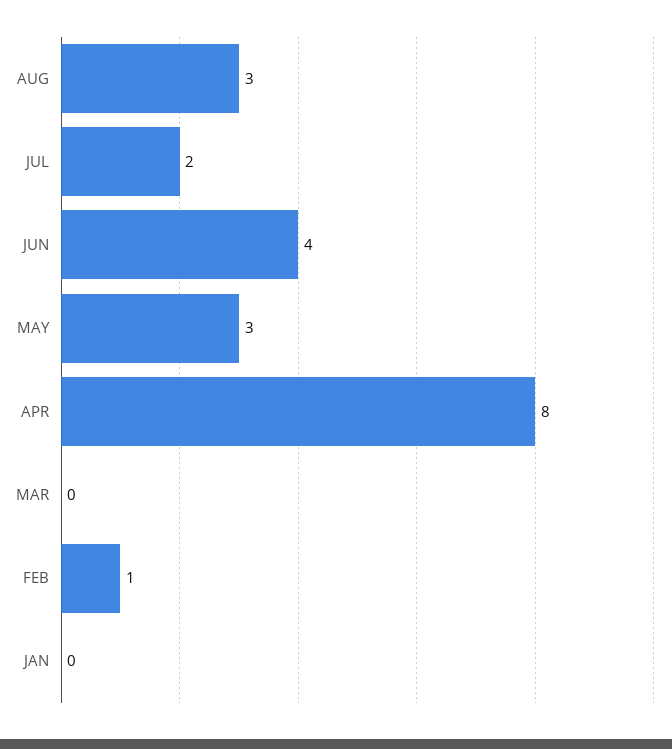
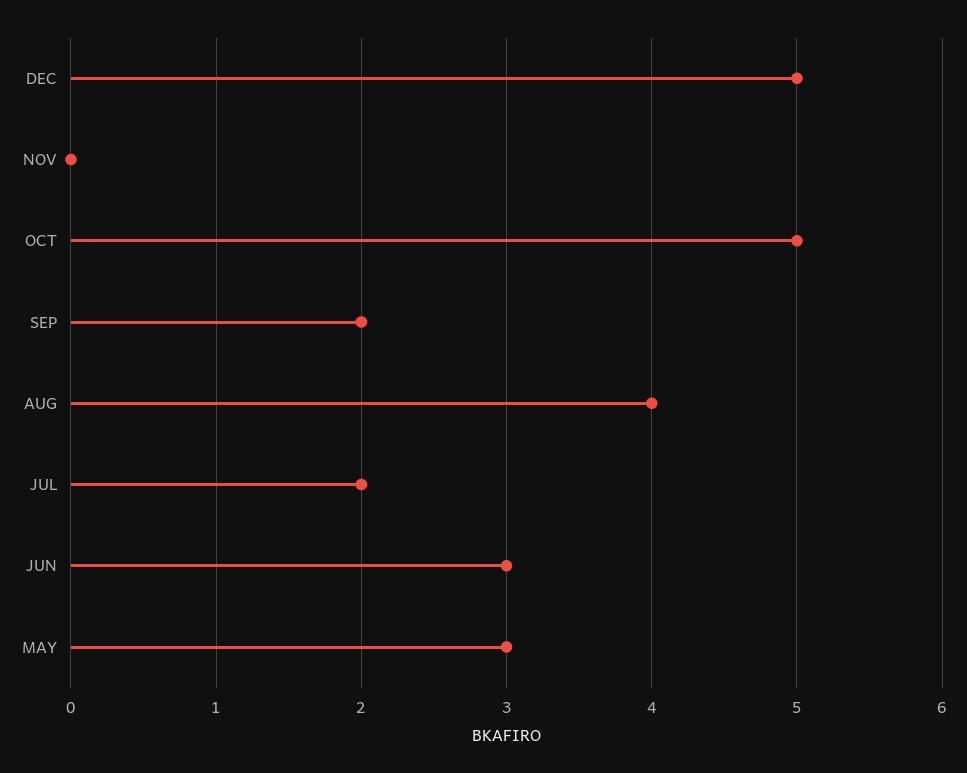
AUG: 3 -> 4
JUN: 4 -> 3
APR: 8 -> none
MAR: 0 -> none
FEB: 1 -> none
JAN: 0 -> none
DEC: none -> 5
NOV: none -> 0
OCT: none -> 5
SEP: none -> 2

